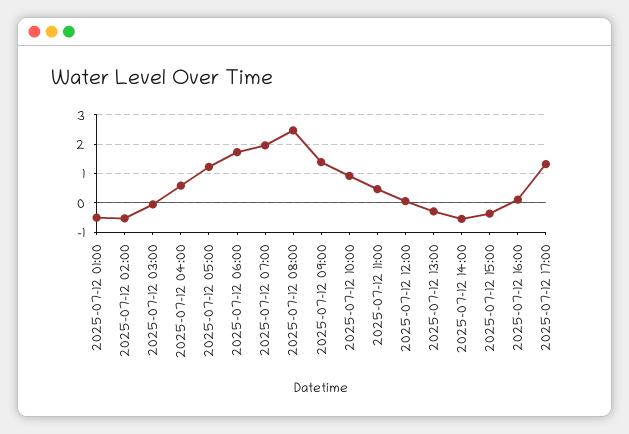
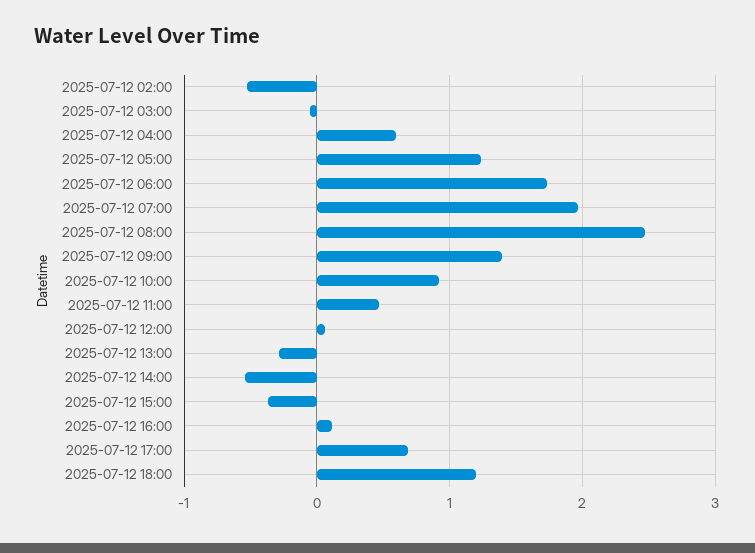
2025-07-12 01:00: -0.5 -> none
2025-07-12 17:00: 1.25 -> 0.7
2025-07-12 18:00: none -> 1.2

